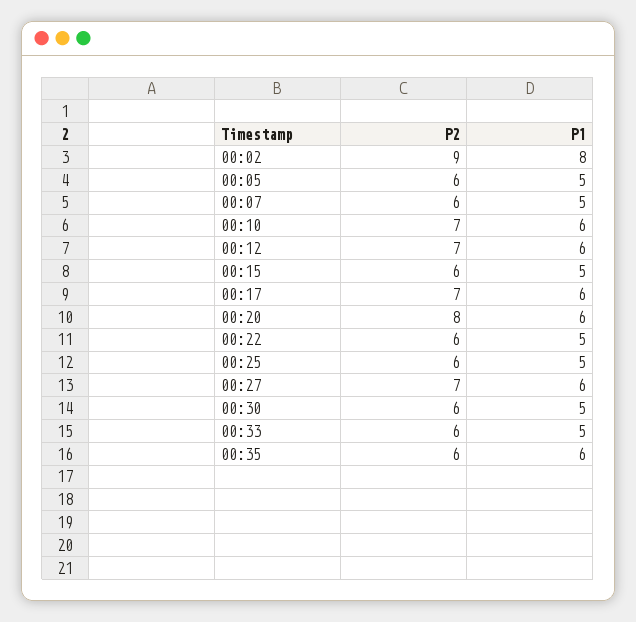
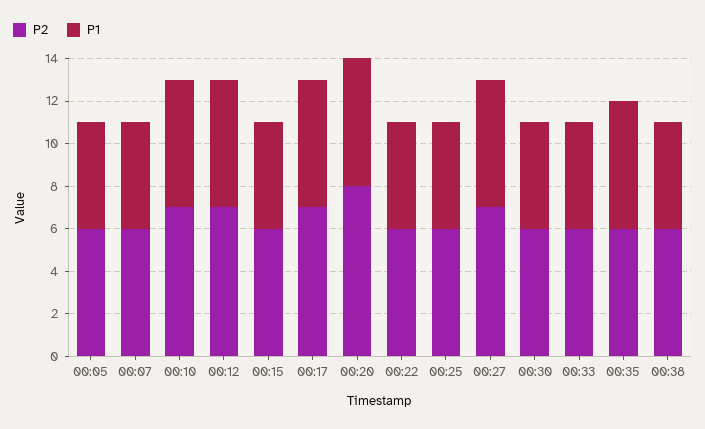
P2, 00:02: 9 -> none
P1, 00:02: 8 -> none
P2, 00:38: none -> 6
P1, 00:38: none -> 5

